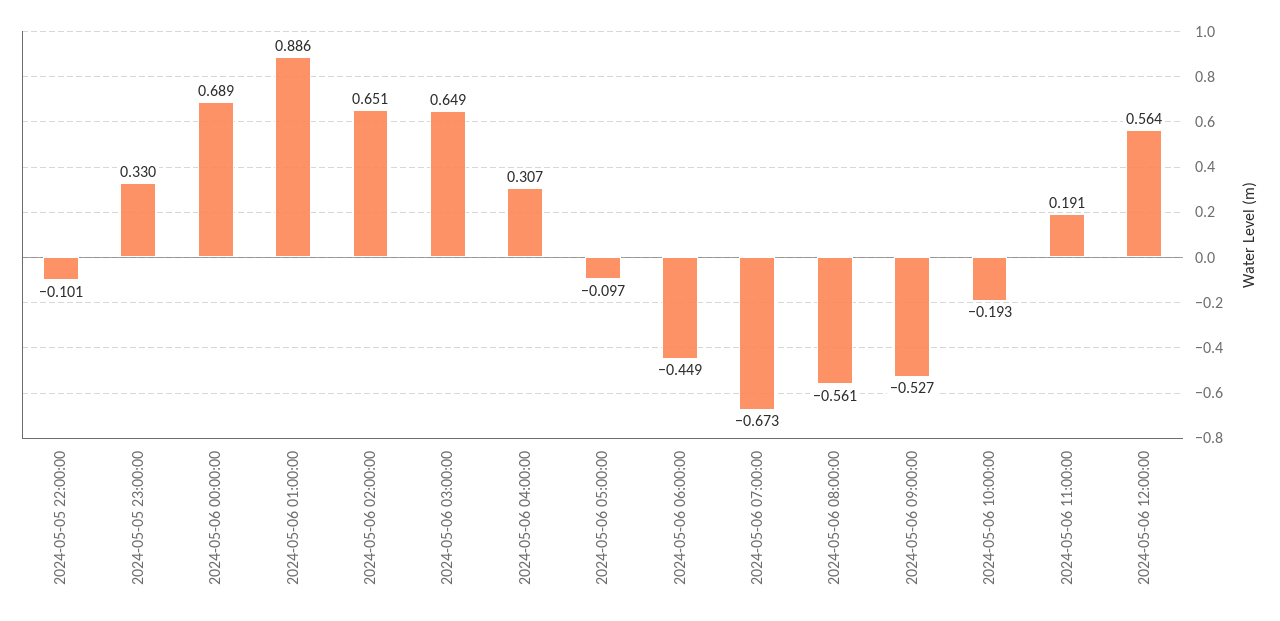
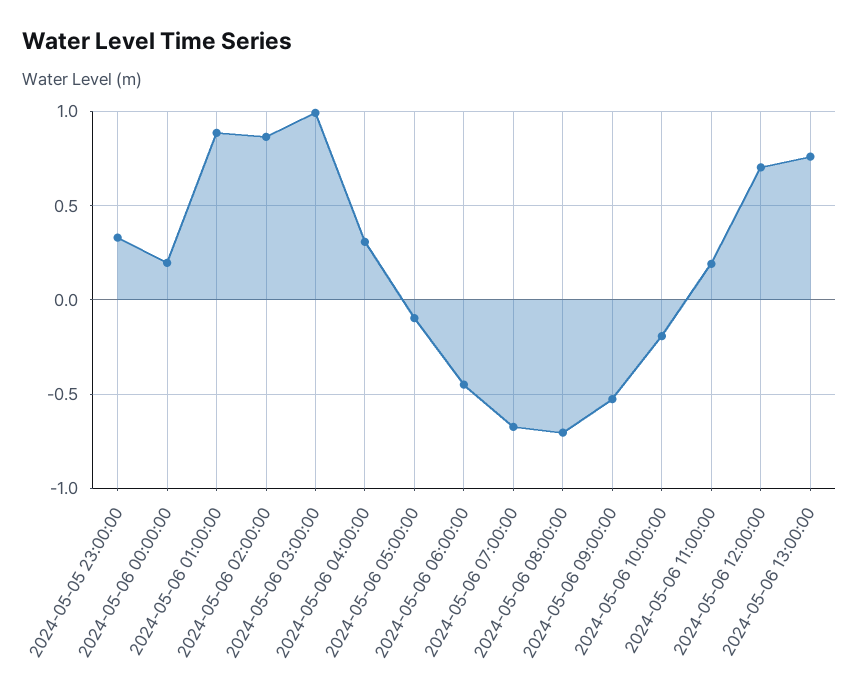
2024-05-05 22:00:00: -0.101 -> none
2024-05-06 00:00:00: 0.689 -> 0.2
2024-05-06 02:00:00: 0.651 -> 0.85
2024-05-06 03:00:00: 0.649 -> 1
2024-05-06 08:00:00: -0.561 -> -0.7
2024-05-06 12:00:00: 0.564 -> 0.7
2024-05-06 13:00:00: none -> 0.75

